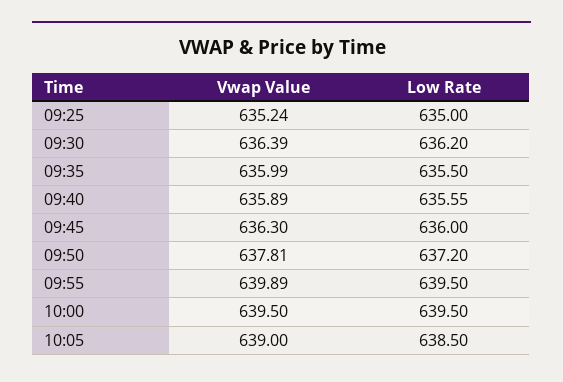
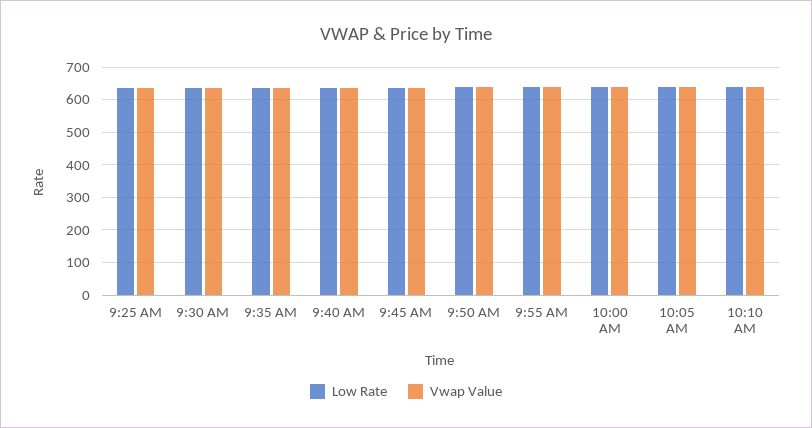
Low Rate, 10:10 AM: none -> 640
Vwap Value, 10:10 AM: none -> 640

